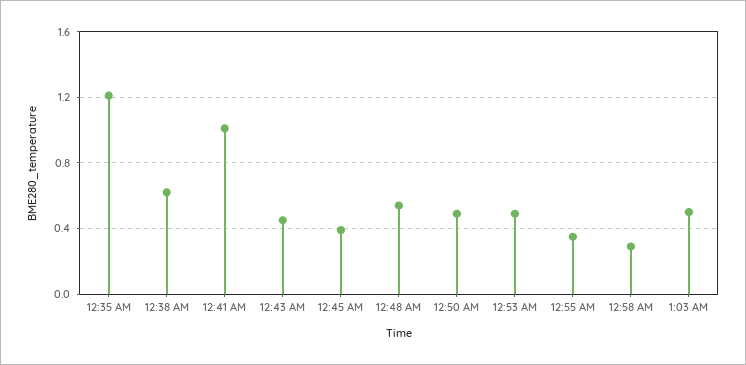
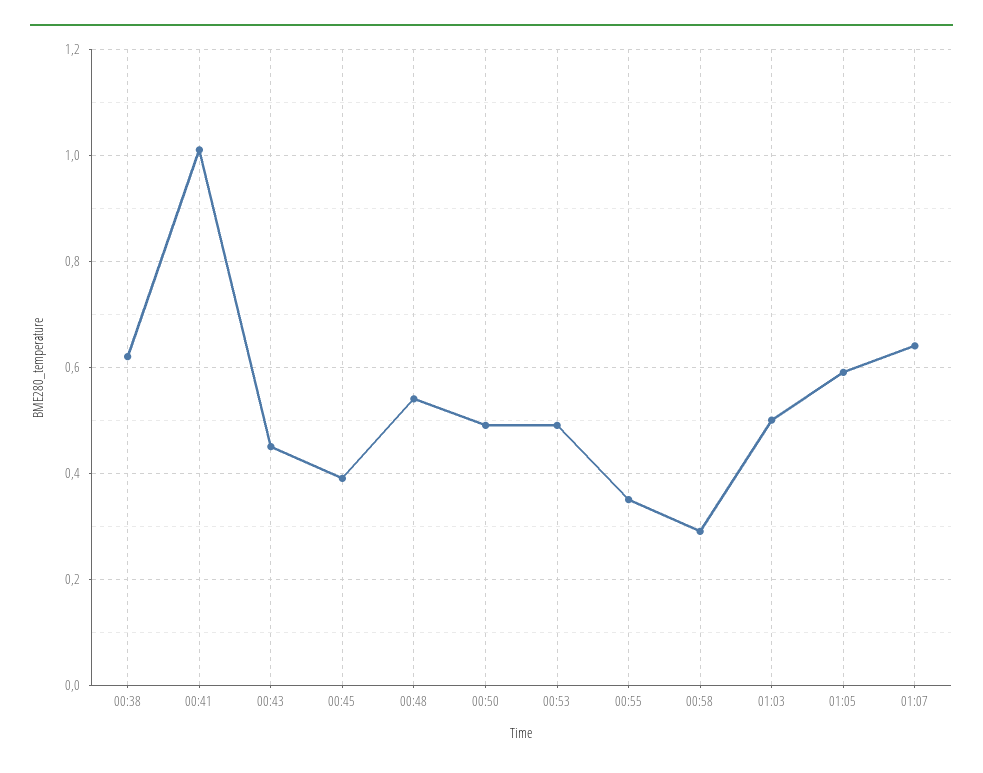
12:35 AM: 1.2 -> none
01:05: none -> 0.6
01:07: none -> 0.65

